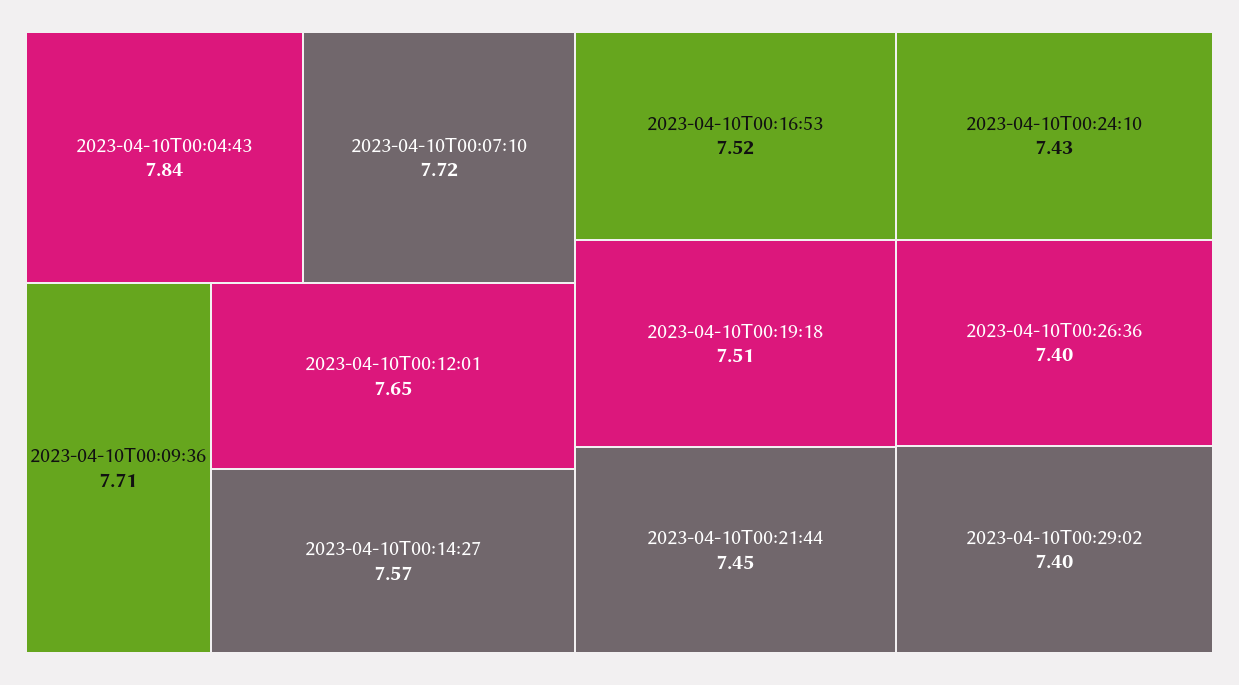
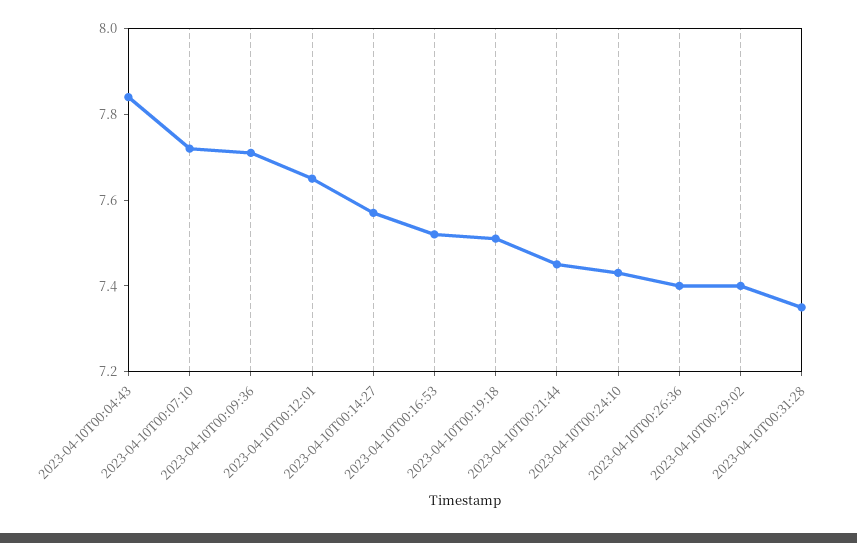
2023-04-10T00:31:28: none -> 7.35

